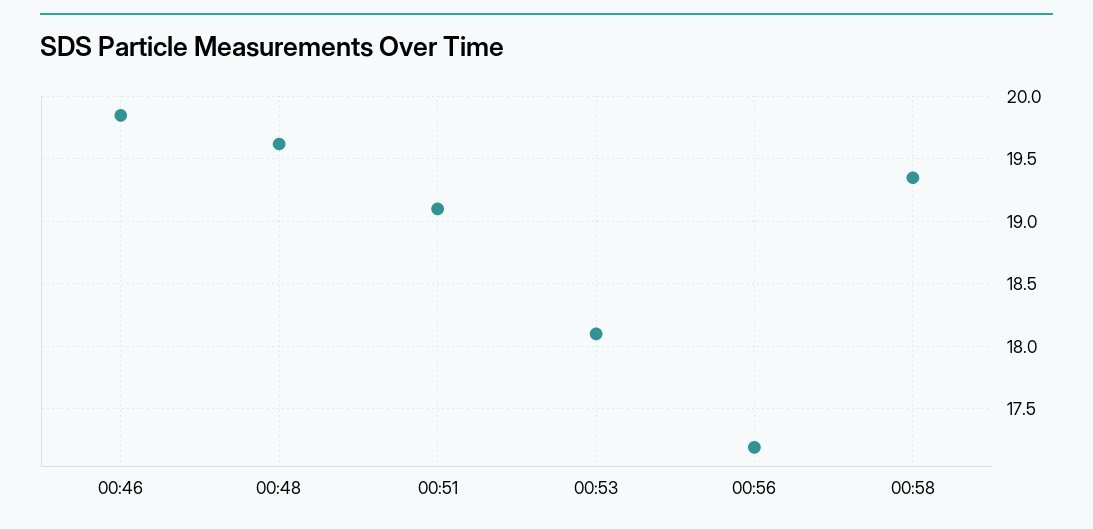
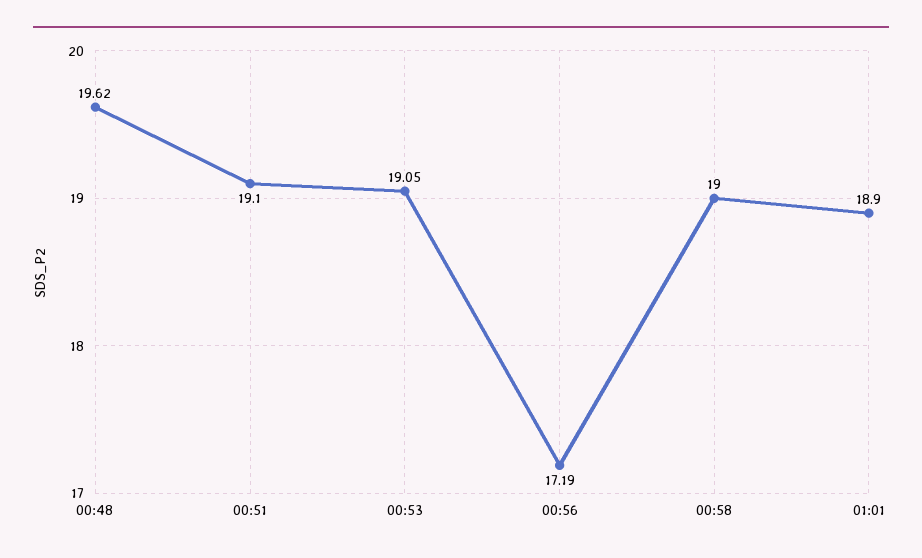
00:46: 19.85 -> none
00:53: 18.1 -> 19.05
00:58: 19.35 -> 19
01:01: none -> 18.9

